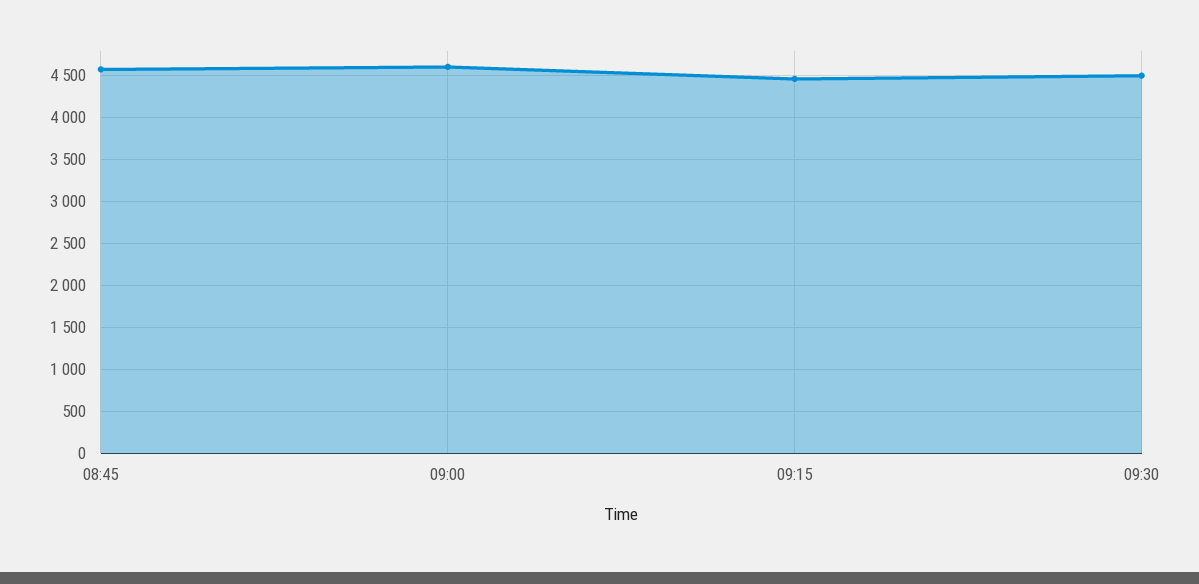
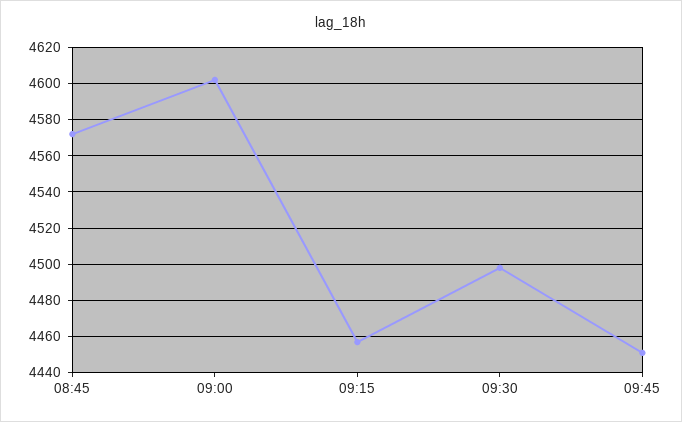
09:45: none -> 4450

